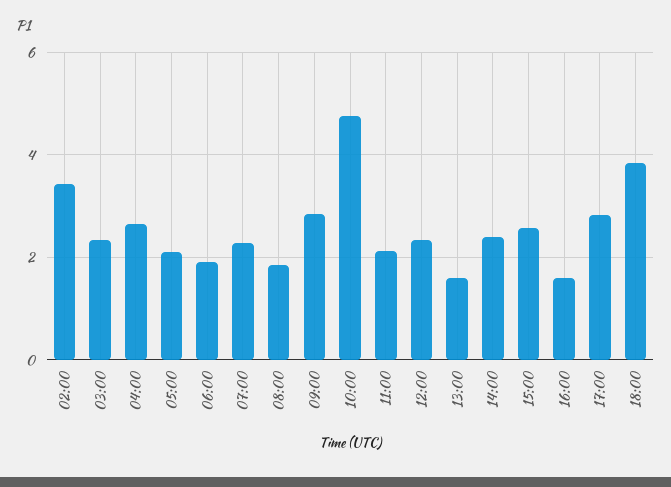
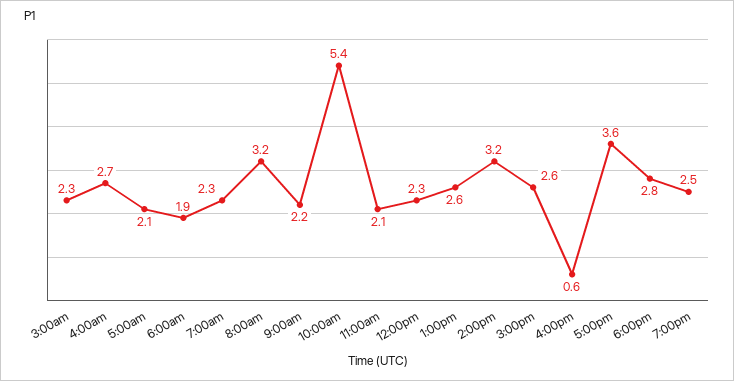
02:00: 3.4 -> none
08:00: 1.8 -> 3.2
09:00: 2.8 -> 2.2
10:00: 4.8 -> 5.4
13:00: 1.6 -> 2.6
14:00: 2.4 -> 3.2
16:00: 1.6 -> 0.6
17:00: 2.8 -> 3.6
18:00: 3.8 -> 2.8
7:00pm: none -> 2.5

